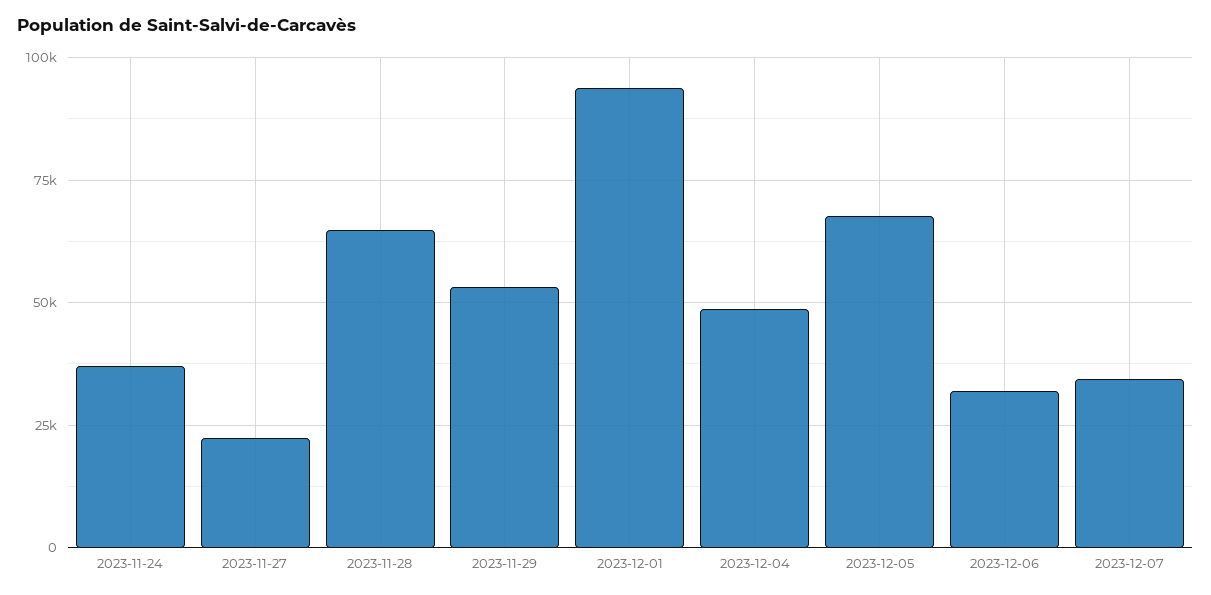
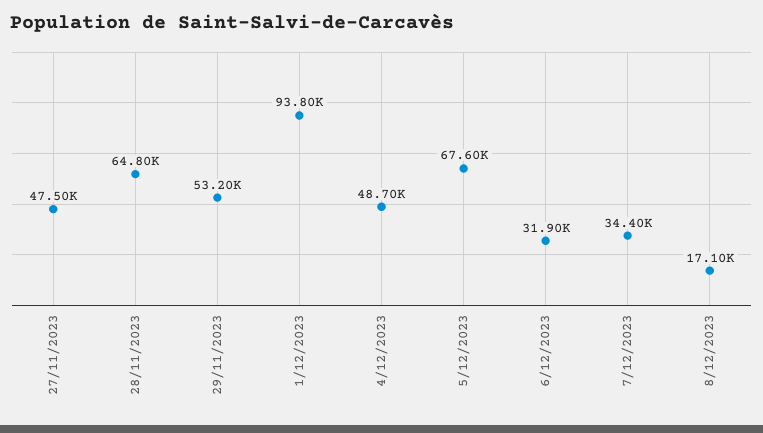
2023-11-24: 37500 -> none
2023-11-27: 22500 -> 47500
8/12/2023: none -> 17100

